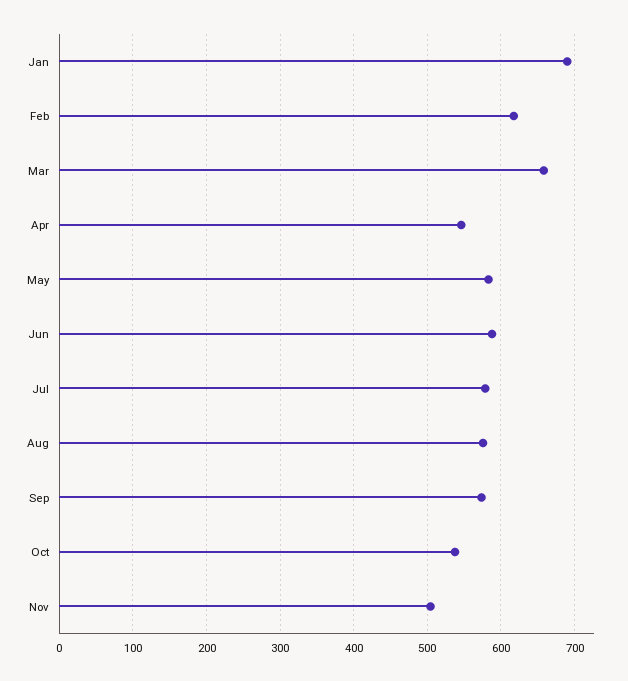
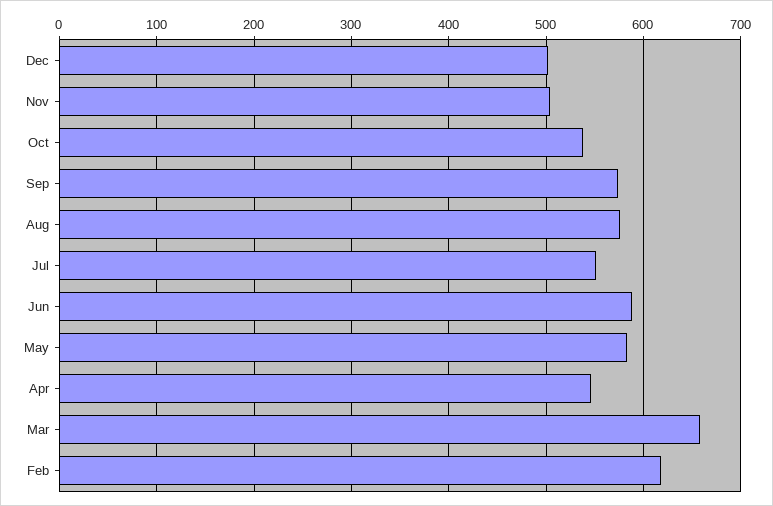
Jan: 690 -> none
Jul: 580 -> 550
Dec: none -> 500

